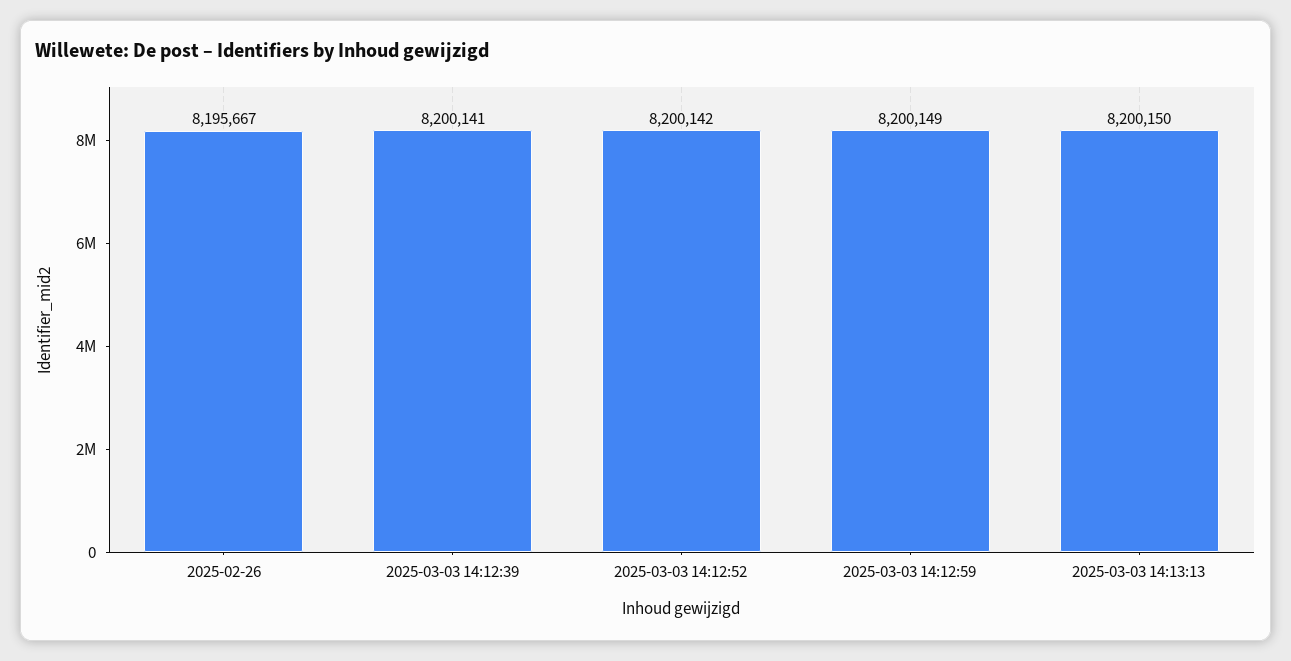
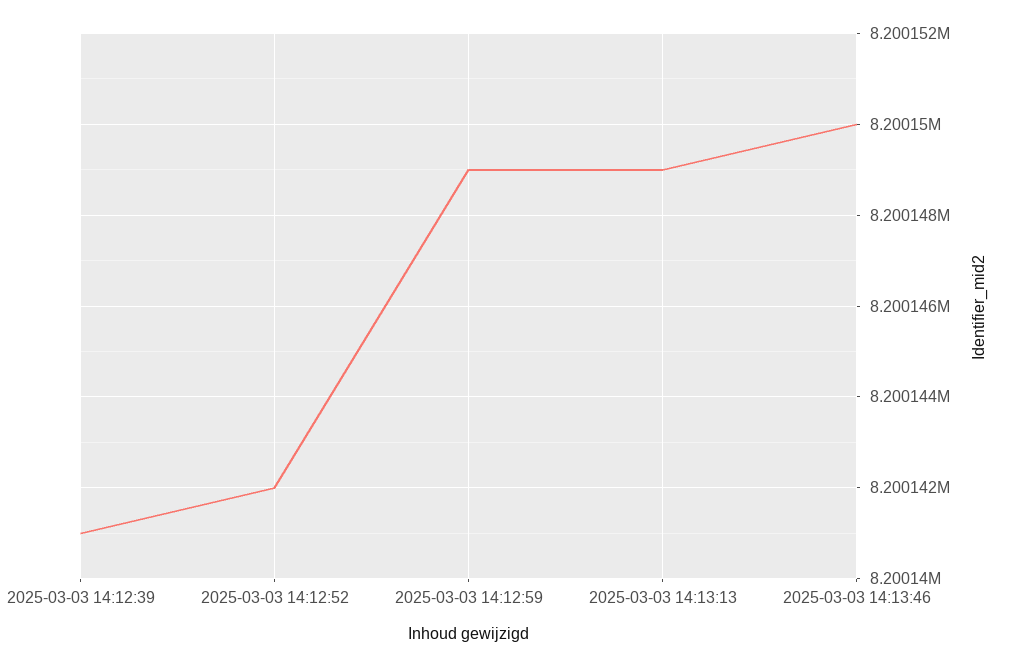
2025-02-26: 8195667 -> none
2025-03-03 14:13:13: 8200150 -> 8200149
2025-03-03 14:13:46: none -> 8200150

